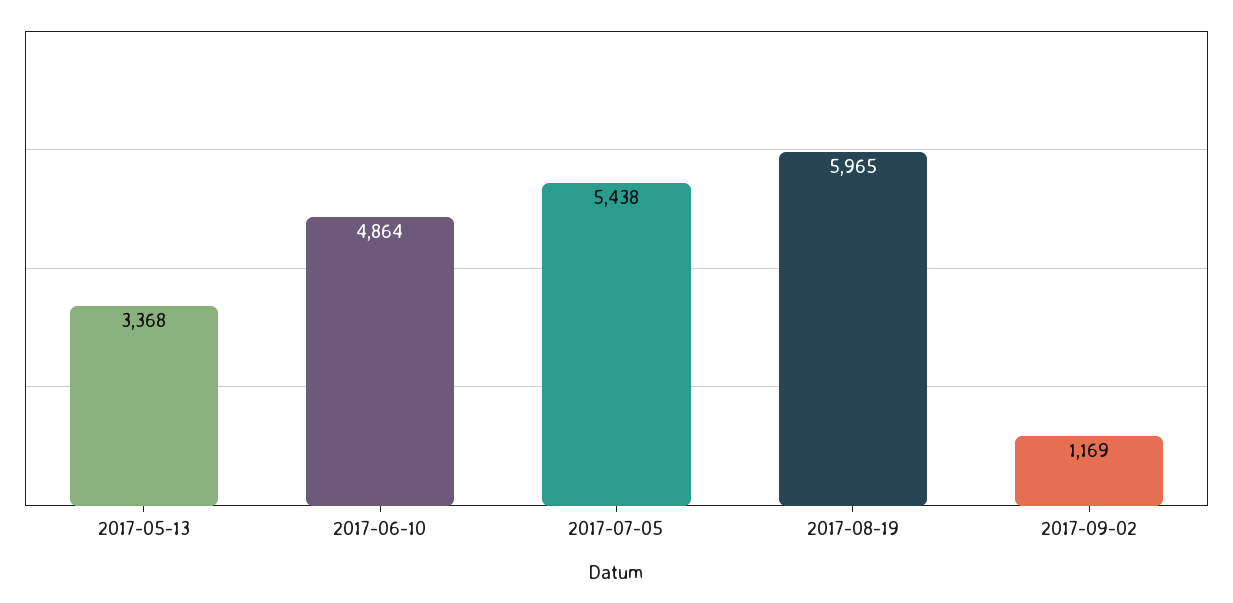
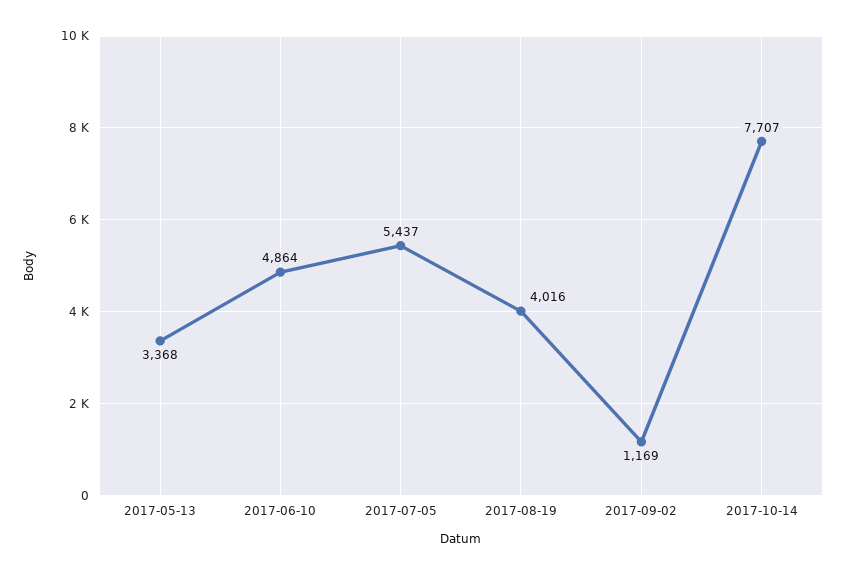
2017-07-05: 5438 -> 5437
2017-08-19: 5965 -> 4016
2017-10-14: none -> 7707

